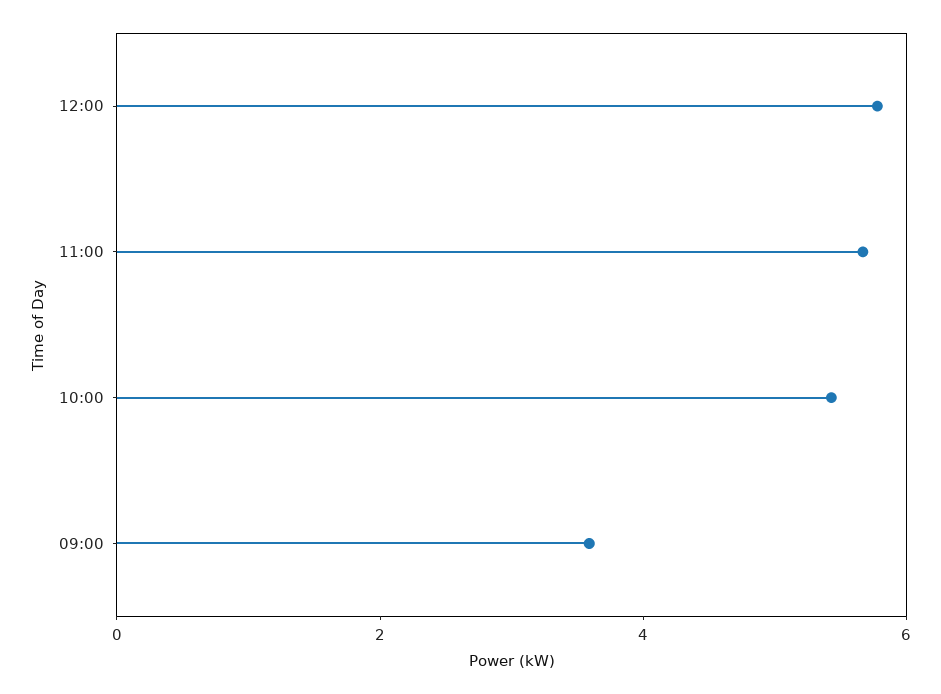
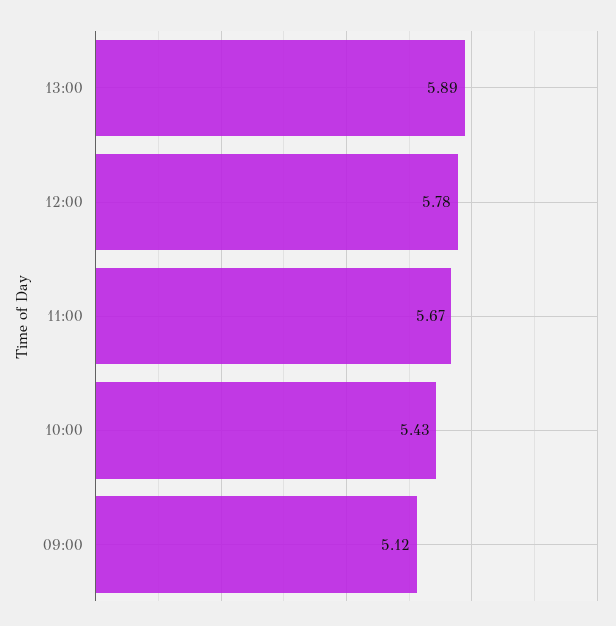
09:00: 3.5 -> 5.12
13:00: none -> 5.89

